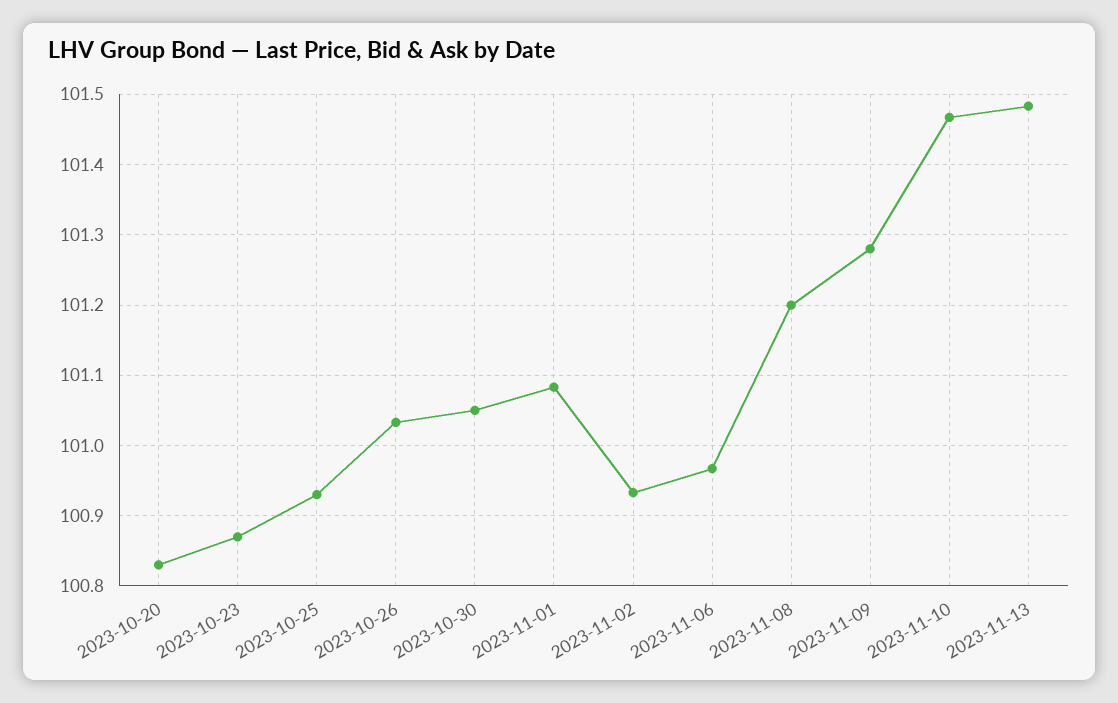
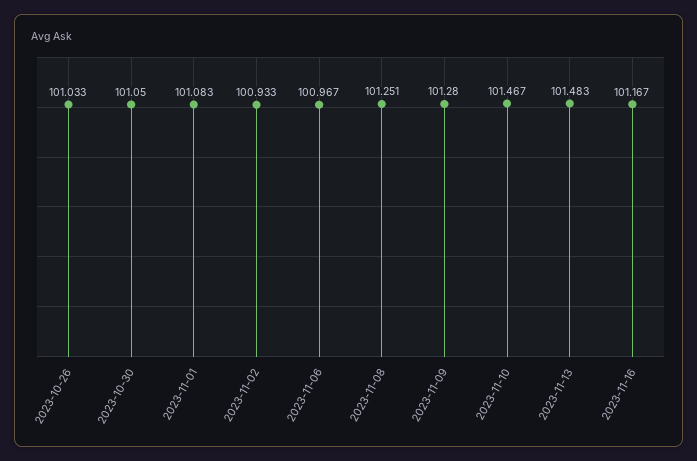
2023-10-20: 100.83 -> none
2023-10-23: 100.87 -> none
2023-10-25: 100.93 -> none
2023-11-08: 101.2 -> 101.251
2023-11-16: none -> 101.167

